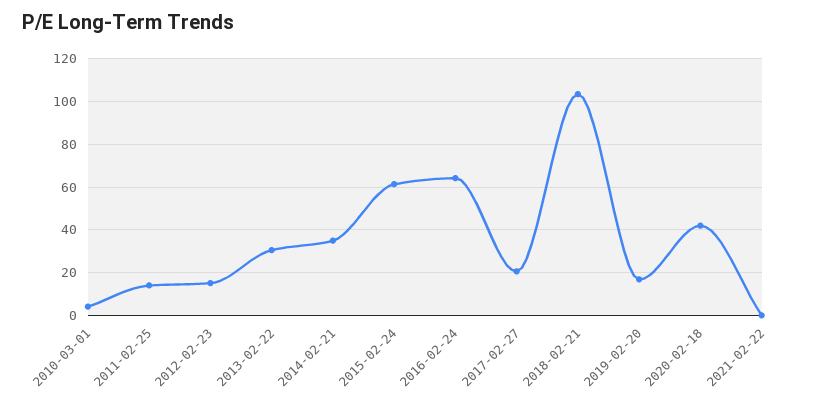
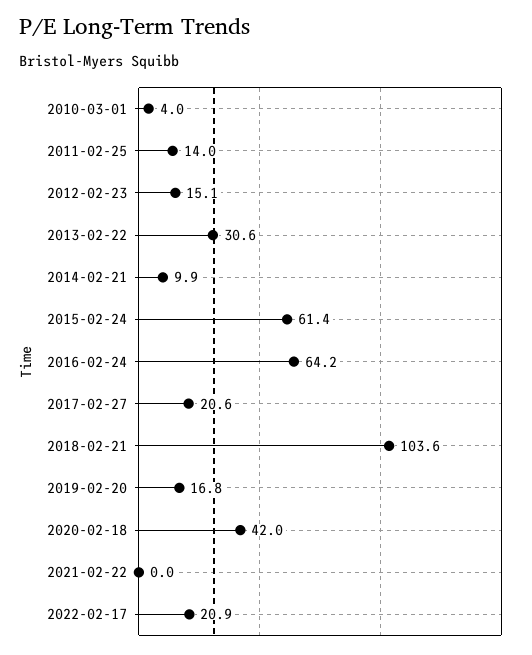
2014-02-21: 35 -> 9.9
2022-02-17: none -> 20.9

